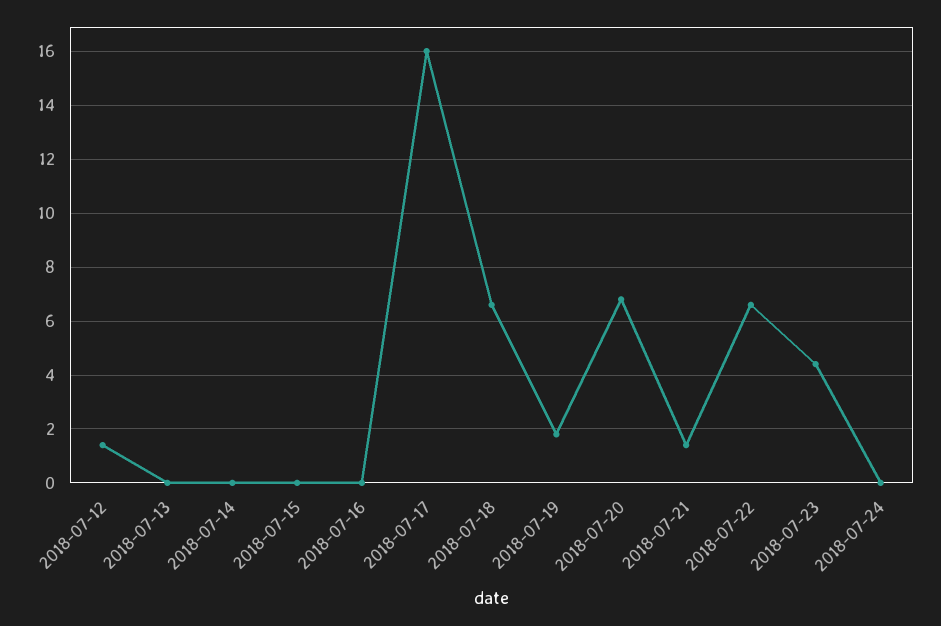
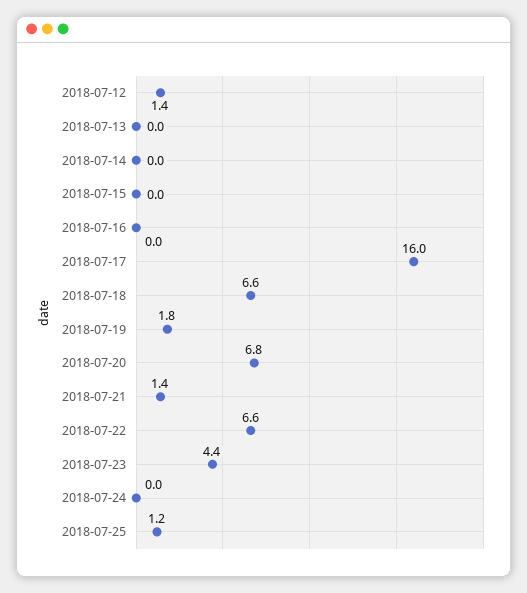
2018-07-25: none -> 1.2

